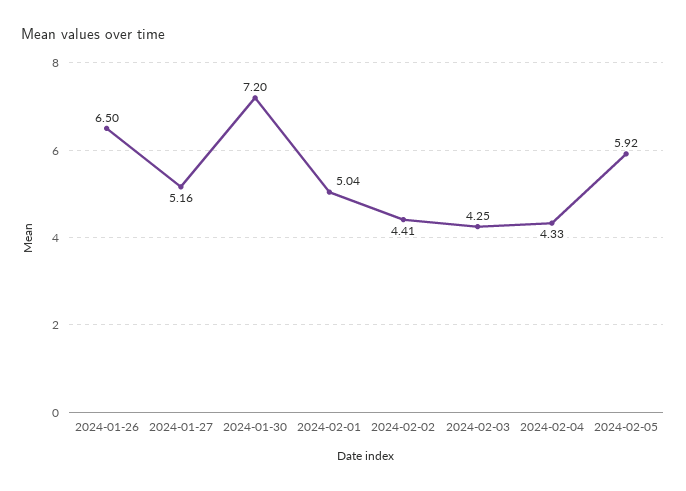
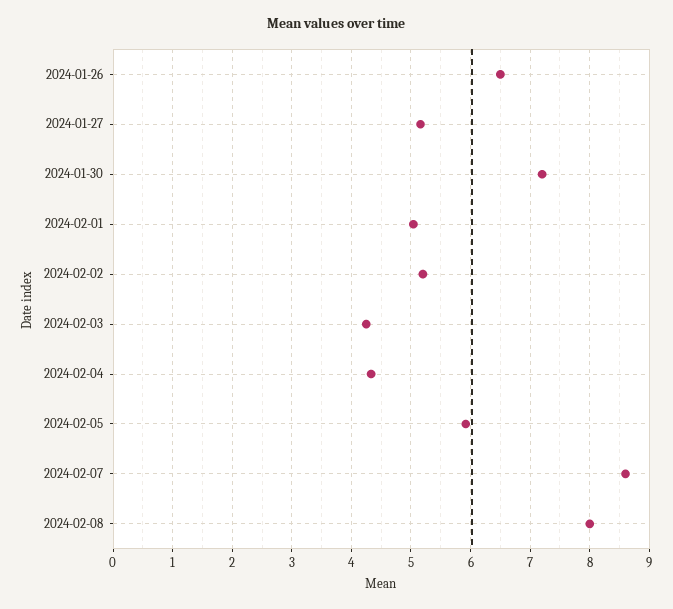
2024-02-02: 4.41 -> 5.2
2024-02-07: none -> 8.6
2024-02-08: none -> 8

